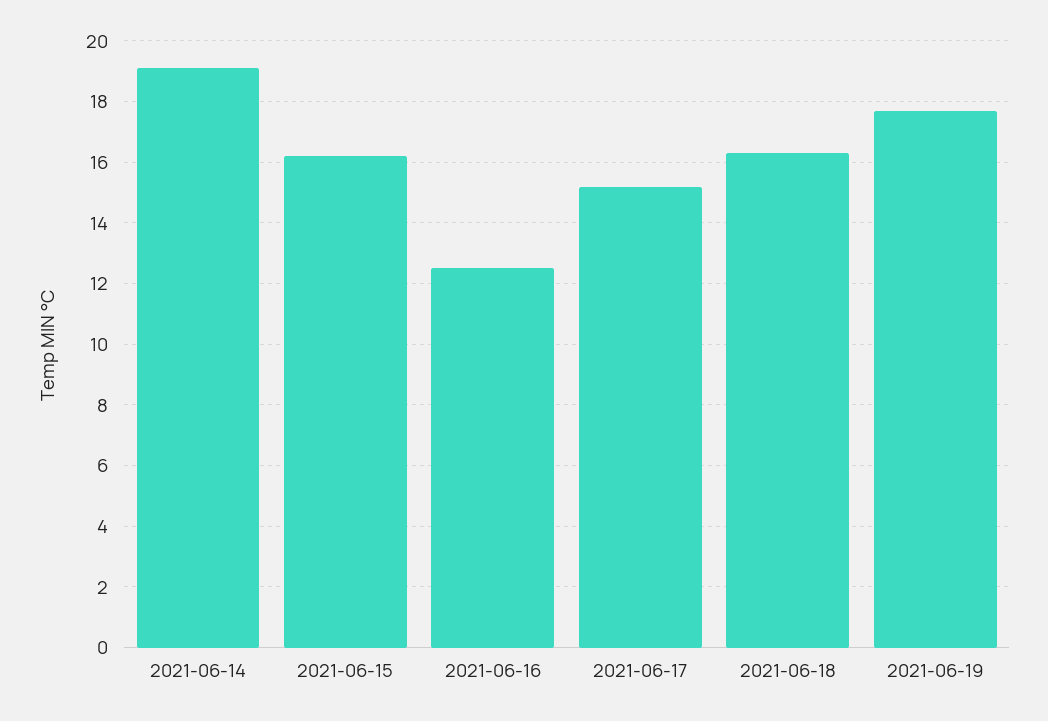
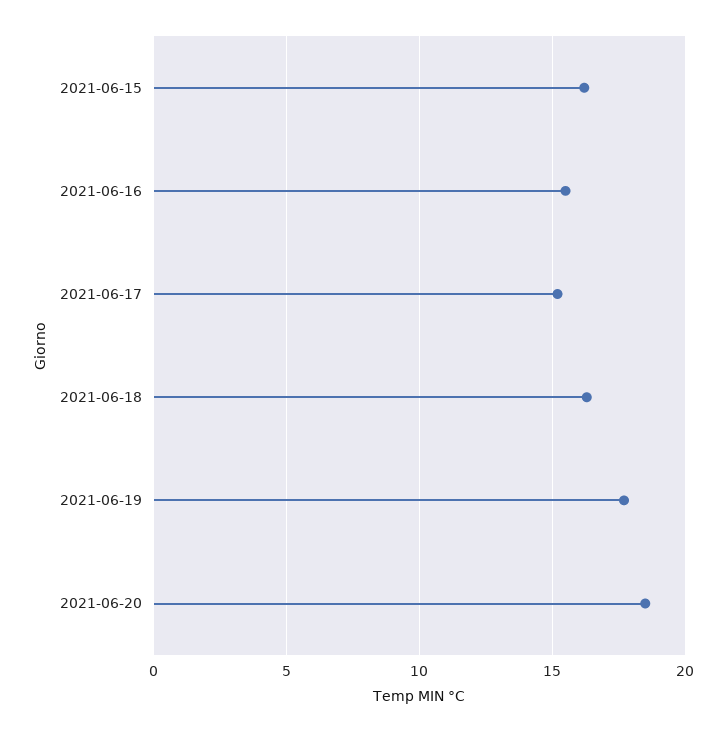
2021-06-14: 19 -> none
2021-06-16: 12.5 -> 15.5
2021-06-20: none -> 18.5

